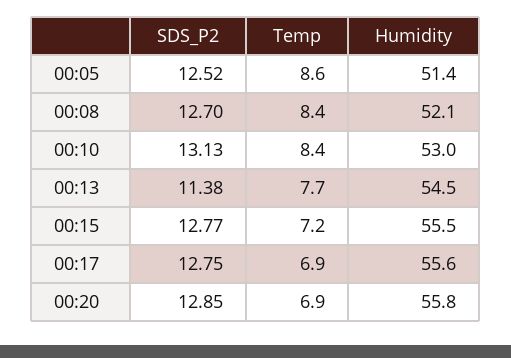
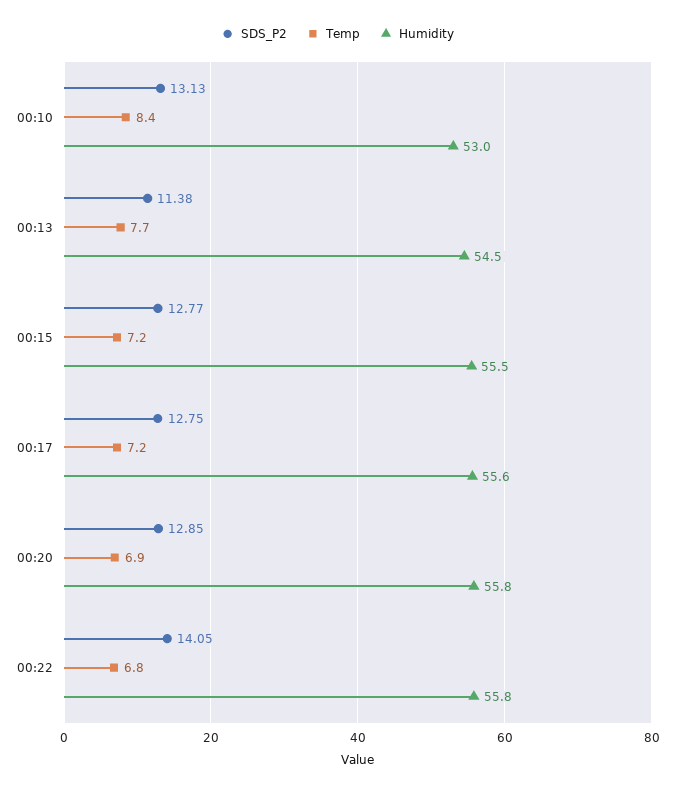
SDS_P2, 00:05: 12.52 -> none
Temp, 00:05: 8.6 -> none
Humidity, 00:05: 51.4 -> none
SDS_P2, 00:08: 12.7 -> none
Temp, 00:08: 8.4 -> none
Humidity, 00:08: 52.1 -> none
Temp, 00:17: 6.9 -> 7.2
SDS_P2, 00:22: none -> 14.05
Temp, 00:22: none -> 6.8
Humidity, 00:22: none -> 55.8

